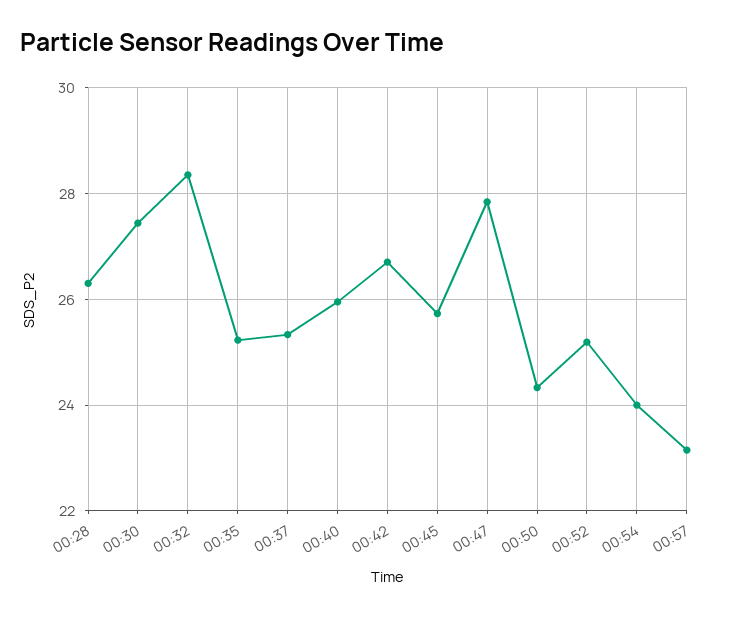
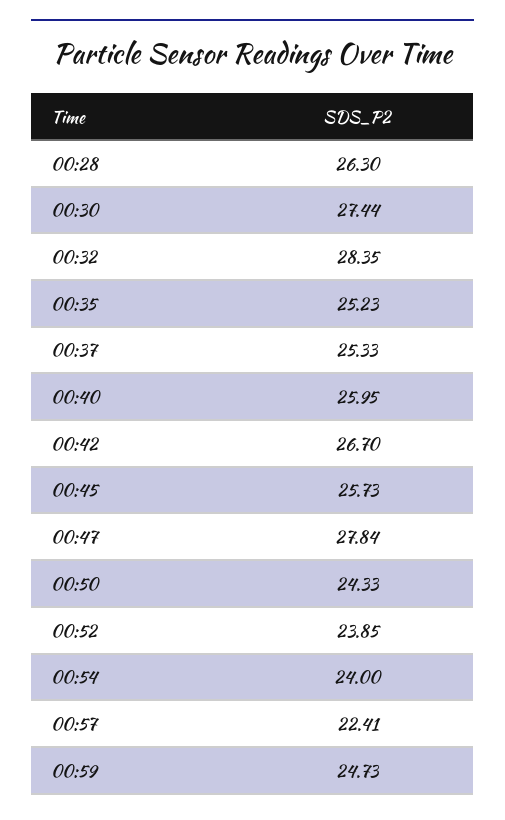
00:52: 25.2 -> 23.85
00:57: 23.2 -> 22.41
00:59: none -> 24.73

